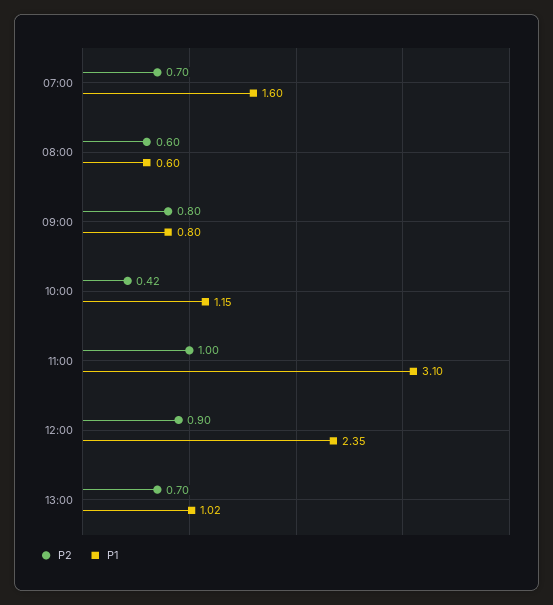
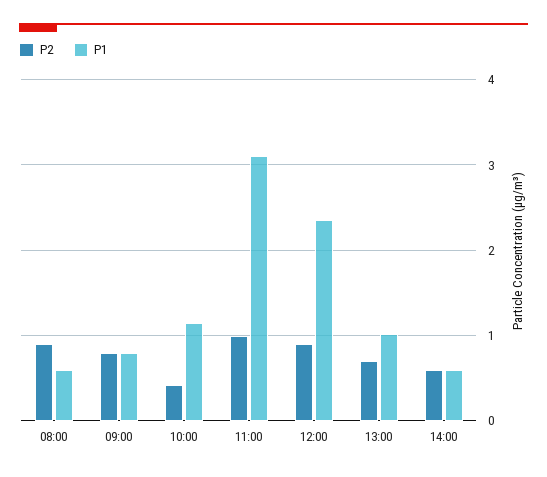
P2, 07:00: 0.7 -> none
P1, 07:00: 1.6 -> none
P2, 08:00: 0.6 -> 0.9
P2, 14:00: none -> 0.6
P1, 14:00: none -> 0.6

